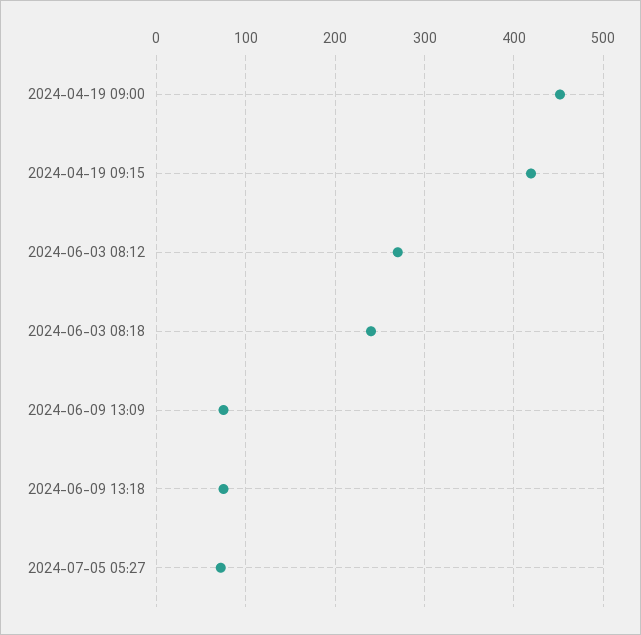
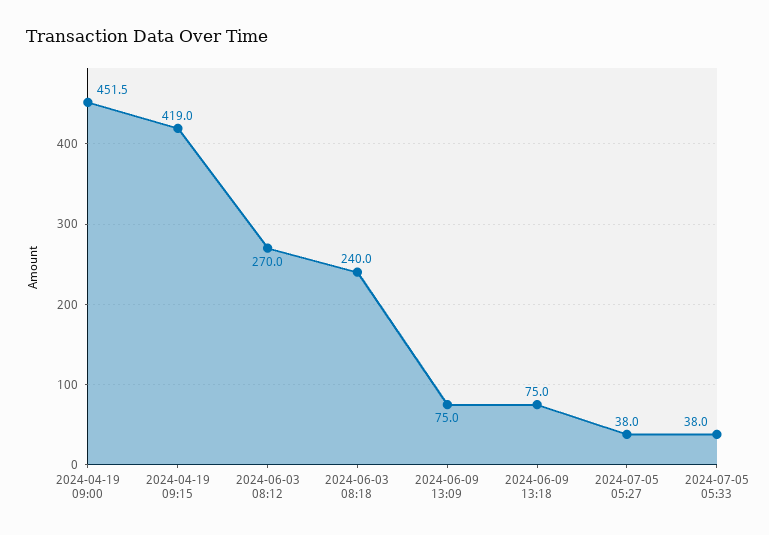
2024-07-05 05:27: 70 -> 38
2024-07-05 05:33: none -> 38

